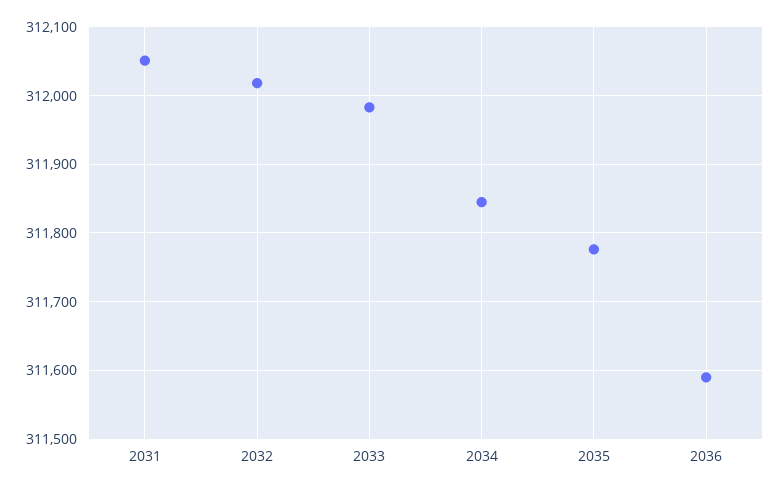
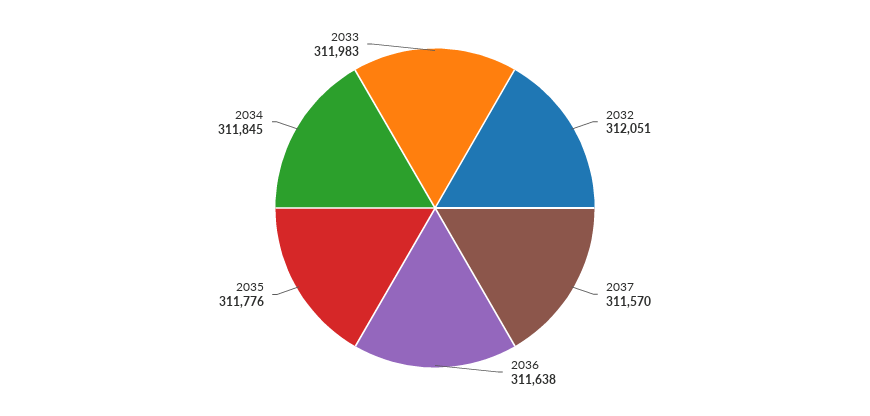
2031: 312050 -> none
2032: 312020 -> 312051
2036: 311590 -> 311638
2037: none -> 311570

